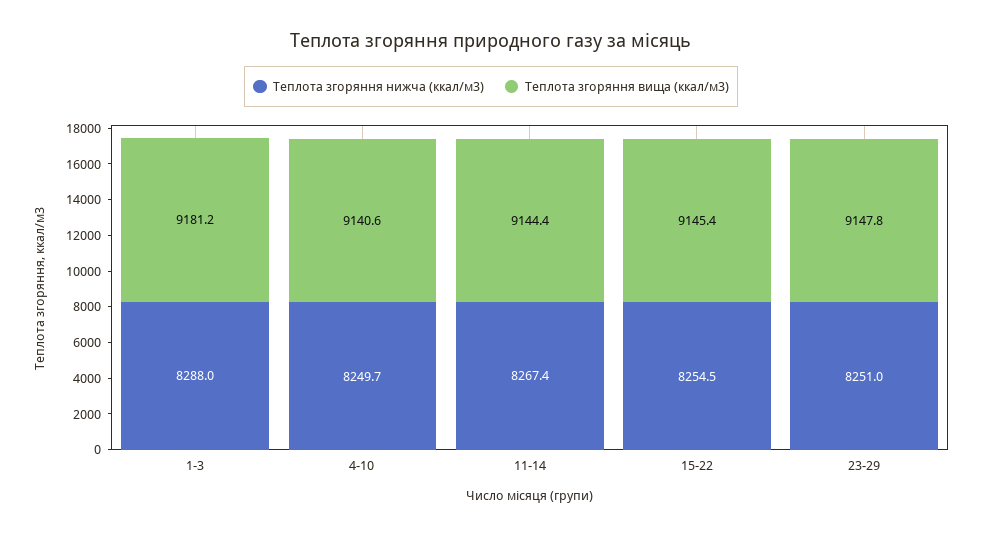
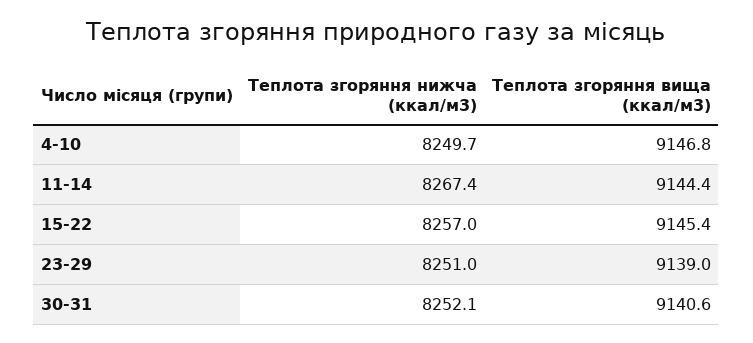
Теплота згоряння нижча (ккал/м3), 1-3: 8288 -> none
Теплота згоряння вища (ккал/м3), 1-3: 9181.2 -> none
Теплота згоряння вища (ккал/м3), 4-10: 9140.6 -> 9146.8
Теплота згоряння нижча (ккал/м3), 15-22: 8254.5 -> 8257
Теплота згоряння вища (ккал/м3), 23-29: 9147.8 -> 9139
Теплота згоряння нижча (ккал/м3), 30-31: none -> 8252.1
Теплота згоряння вища (ккал/м3), 30-31: none -> 9140.6

